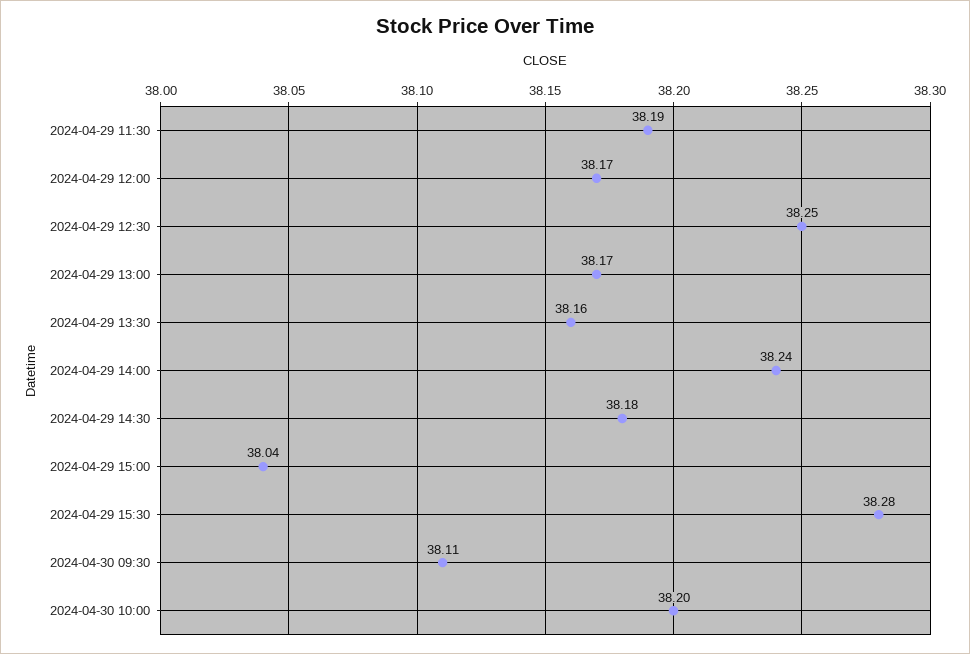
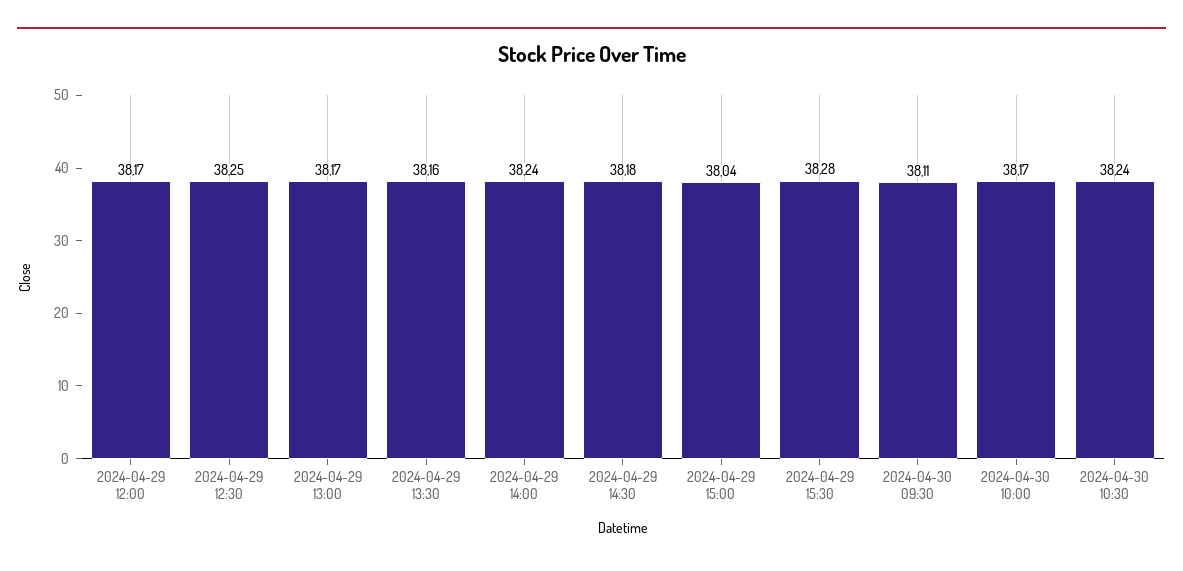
2024-04-29 11:30: 38.19 -> none
2024-04-30 10:00: 38.2 -> 38.17
2024-04-30 10:30: none -> 38.24

